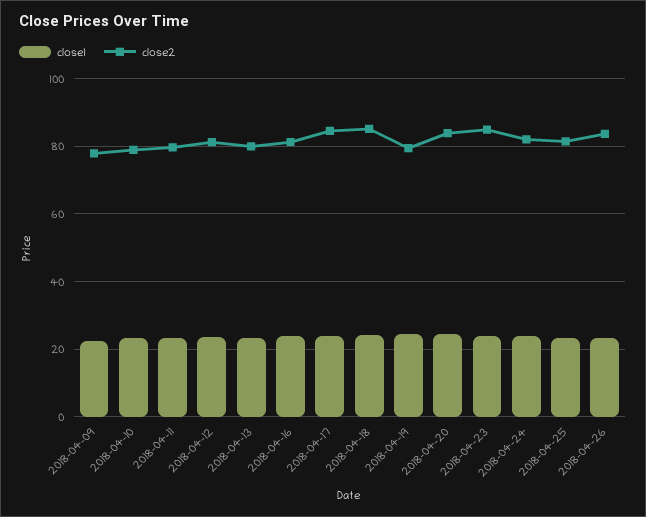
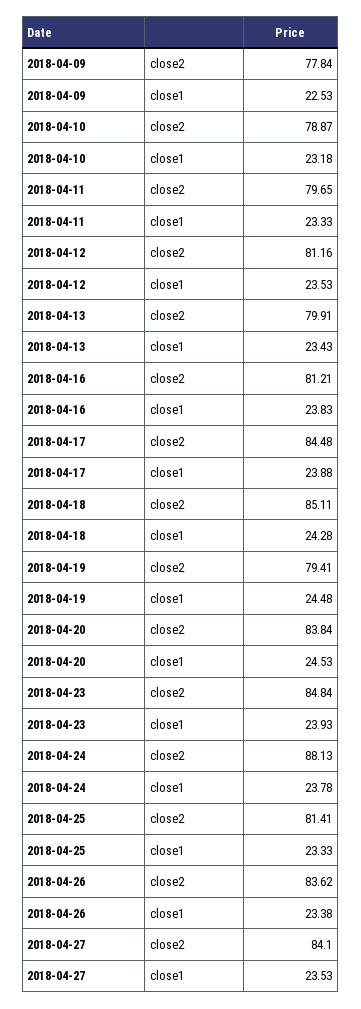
close2, 2018-04-24: 82 -> 88.13
close2, 2018-04-27: none -> 84.1
close1, 2018-04-27: none -> 23.53

